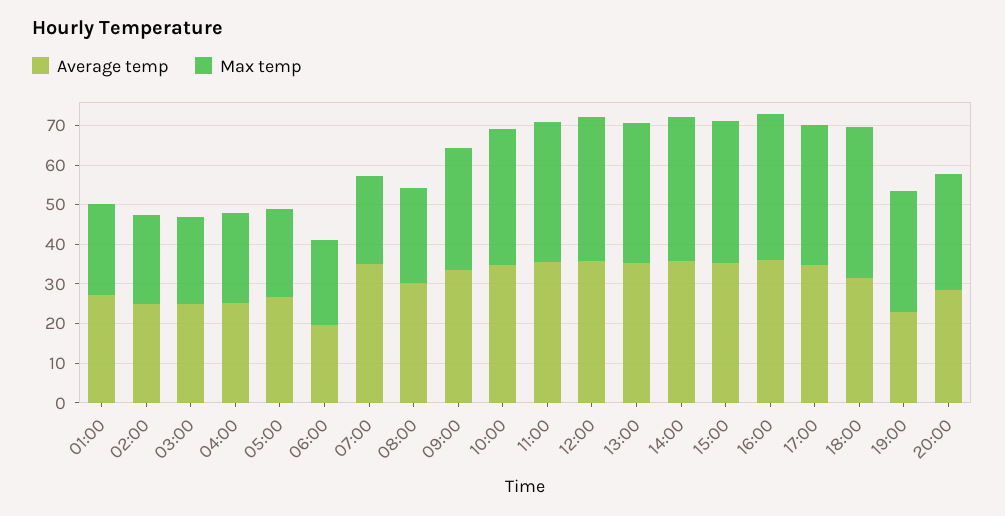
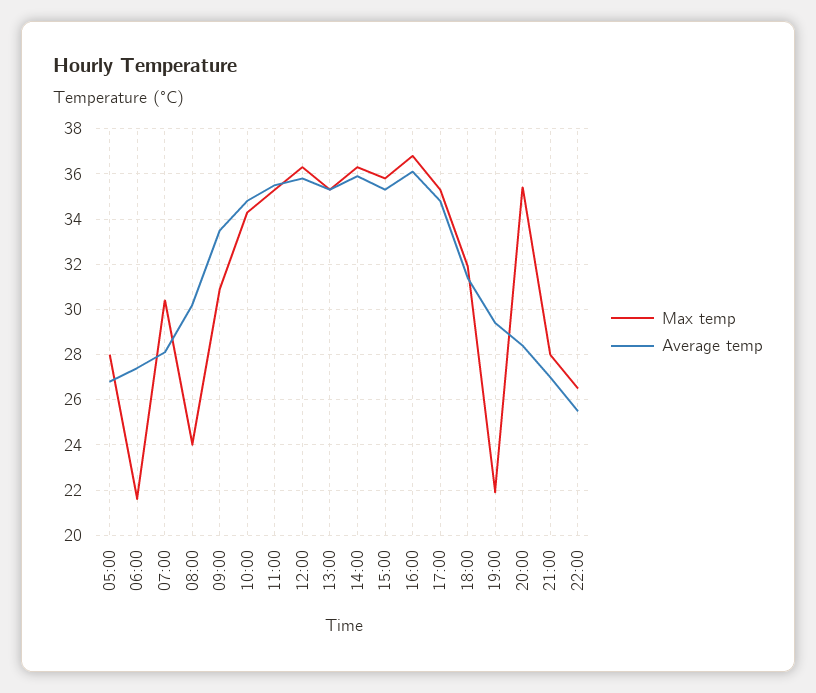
Average temp, 01:00: 27.5 -> none
Max temp, 01:00: 22.5 -> none
Average temp, 02:00: 25 -> none
Max temp, 02:00: 22.5 -> none
Average temp, 03:00: 25 -> none
Max temp, 03:00: 22.5 -> none
Average temp, 04:00: 25 -> none
Max temp, 04:00: 22.5 -> none
Max temp, 05:00: 22.5 -> 28
Average temp, 06:00: 20 -> 27.5
Average temp, 07:00: 35 -> 28
Max temp, 07:00: 22.5 -> 30.5
Max temp, 18:00: 37.5 -> 32
Average temp, 19:00: 22.5 -> 29.5
Max temp, 19:00: 30 -> 22
Max temp, 20:00: 30 -> 35.5
Max temp, 21:00: none -> 28
Average temp, 21:00: none -> 27
Max temp, 22:00: none -> 26.5
Average temp, 22:00: none -> 25.5

